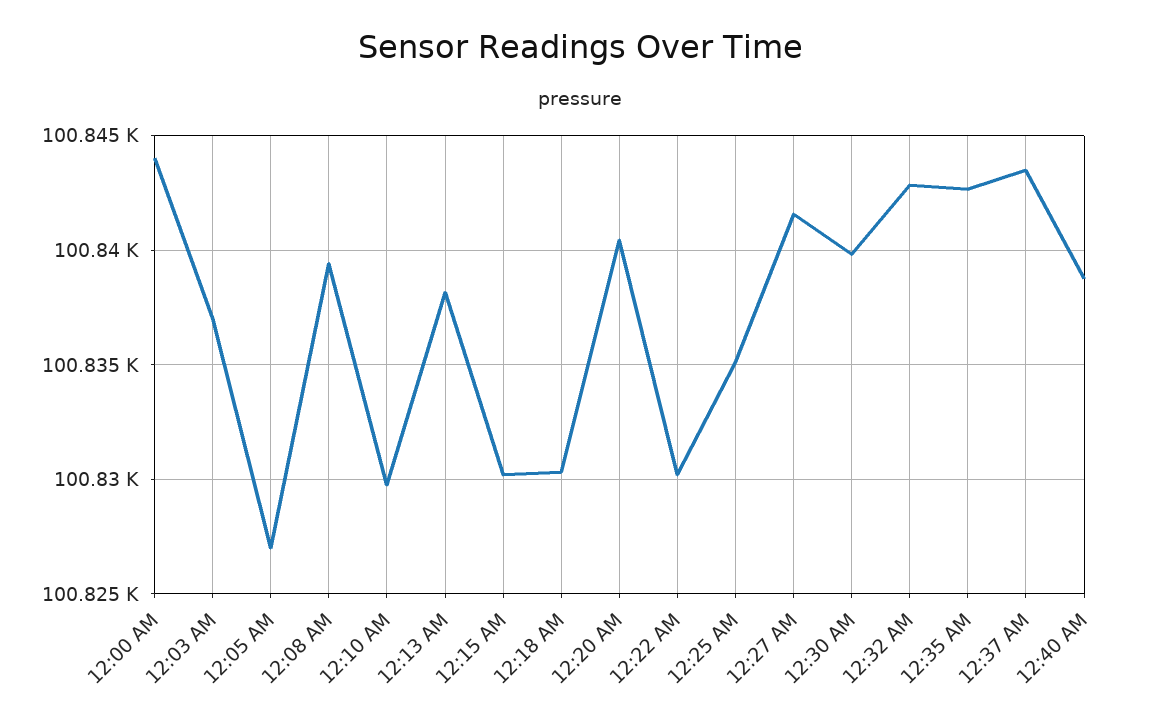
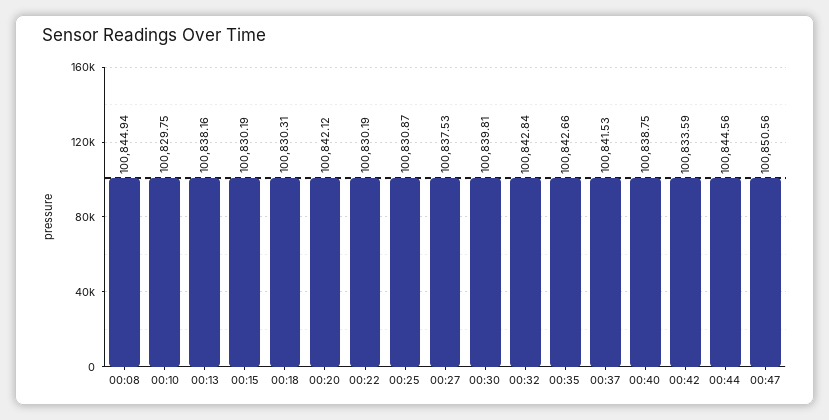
12:00 AM: 100844 -> none
12:03 AM: 100837 -> none
12:05 AM: 100827 -> none
12:08 AM: 100839.5 -> 100844.94
12:20 AM: 100840.5 -> 100842.12
12:25 AM: 100835 -> 100830.87
12:27 AM: 100841.5 -> 100837.53
12:37 AM: 100843.5 -> 100841.53
00:42: none -> 100833.59
00:44: none -> 100844.56
00:47: none -> 100850.56

